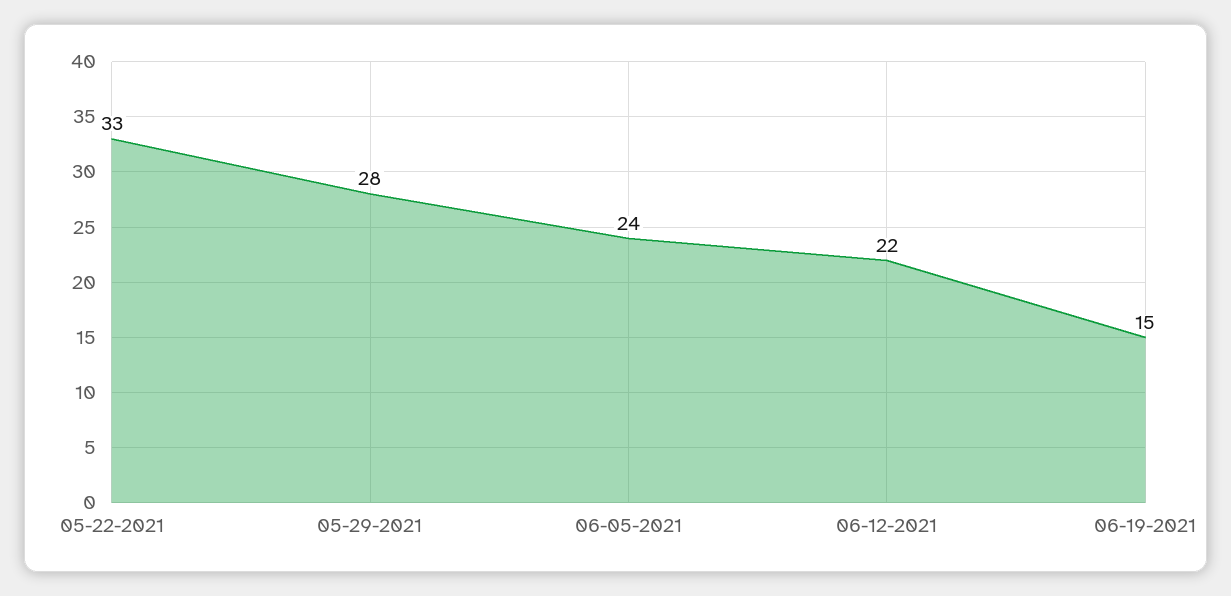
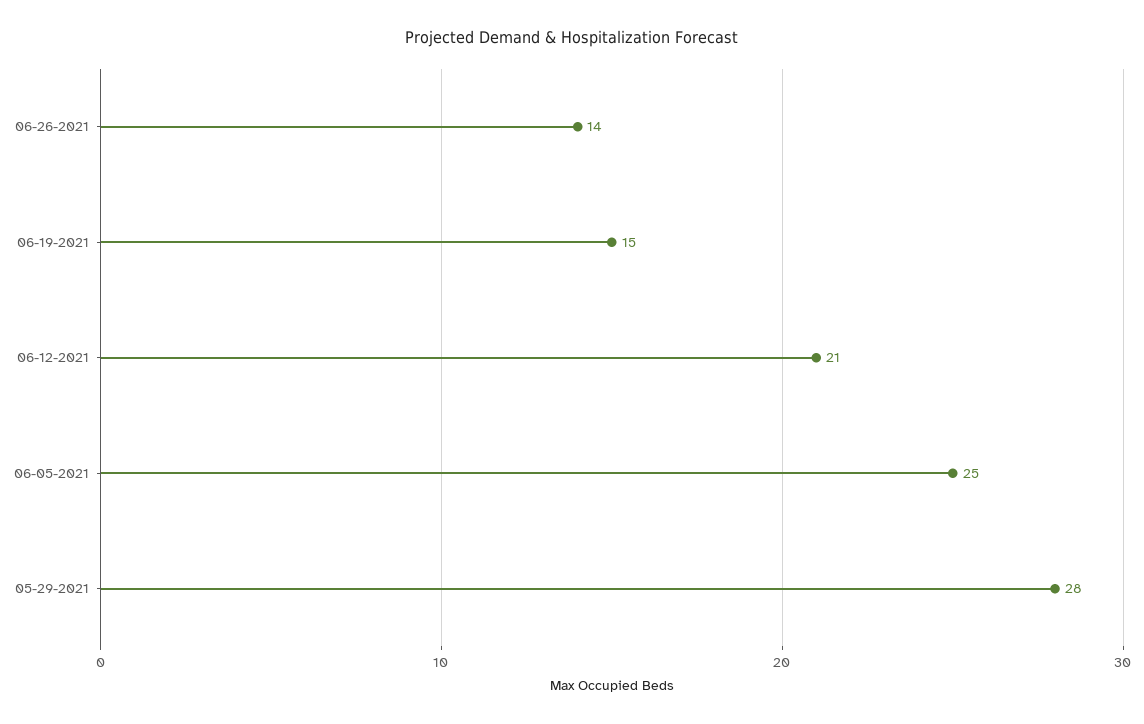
05-22-2021: 33 -> none
06-05-2021: 24 -> 25
06-12-2021: 22 -> 21
06-26-2021: none -> 14

